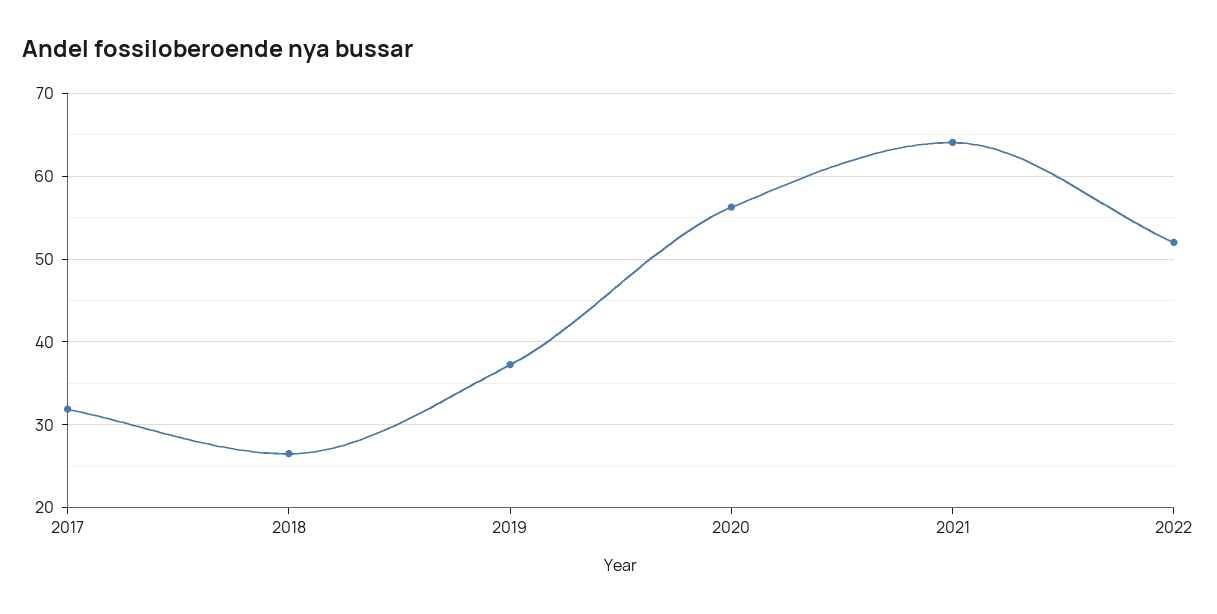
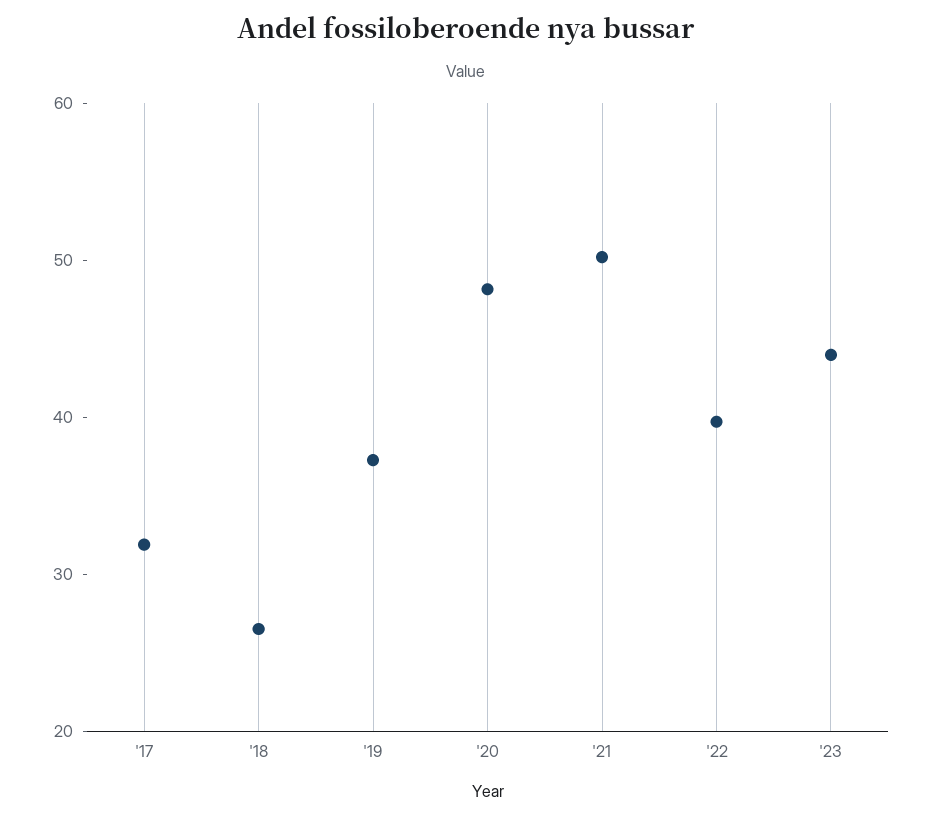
2020: 56 -> 48
2021: 64 -> 50
2022: 52 -> 40
'23: none -> 44

